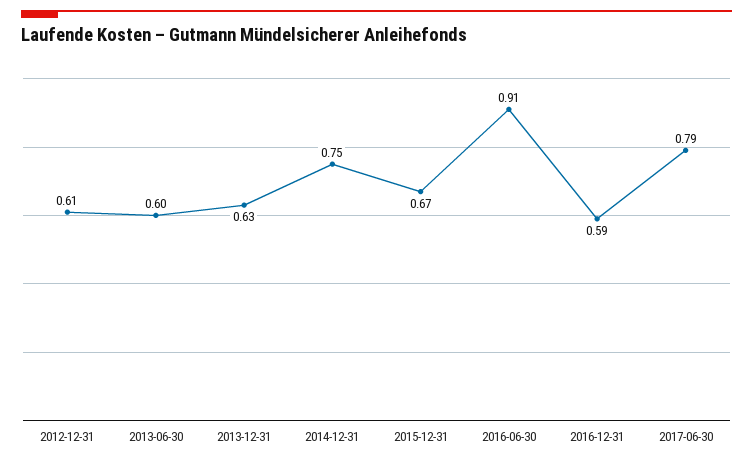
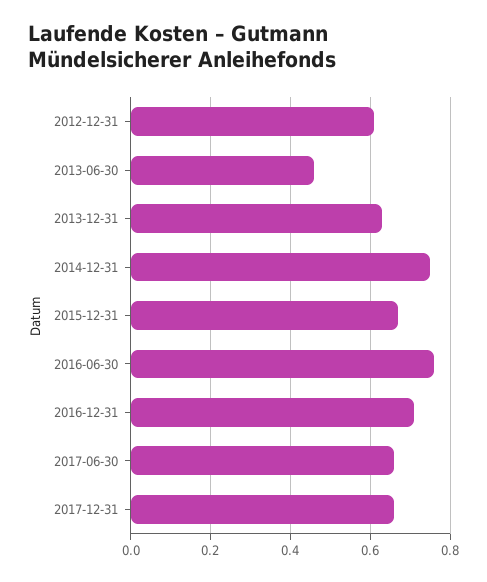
2013-06-30: 0.6 -> 0.45
2016-06-30: 0.91 -> 0.75
2016-12-31: 0.59 -> 0.7
2017-06-30: 0.79 -> 0.65
2017-12-31: none -> 0.65

